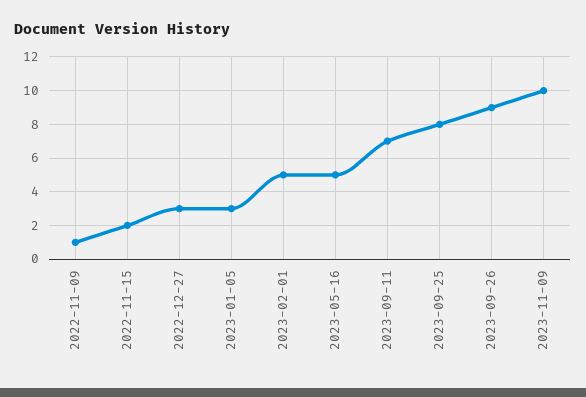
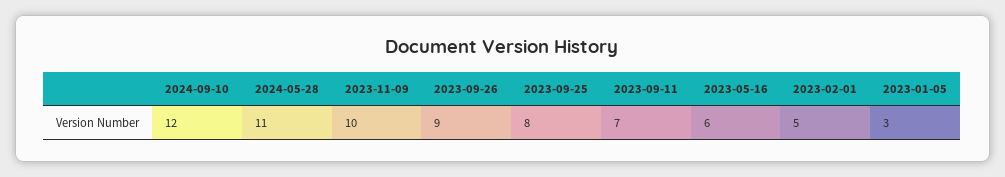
2022-11-09: 1 -> none
2022-11-15: 2 -> none
2022-12-27: 3 -> none
2023-05-16: 5 -> 6
2024-09-10: none -> 12
2024-05-28: none -> 11

